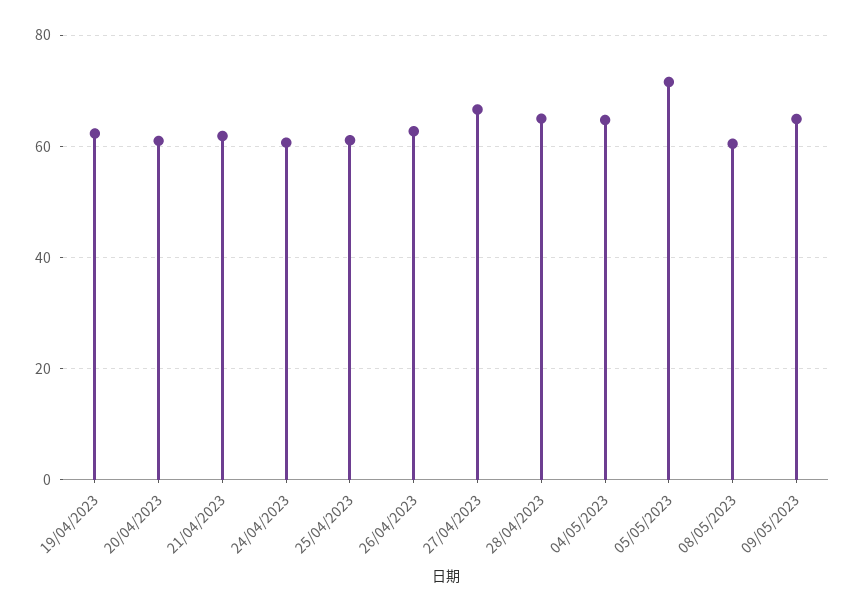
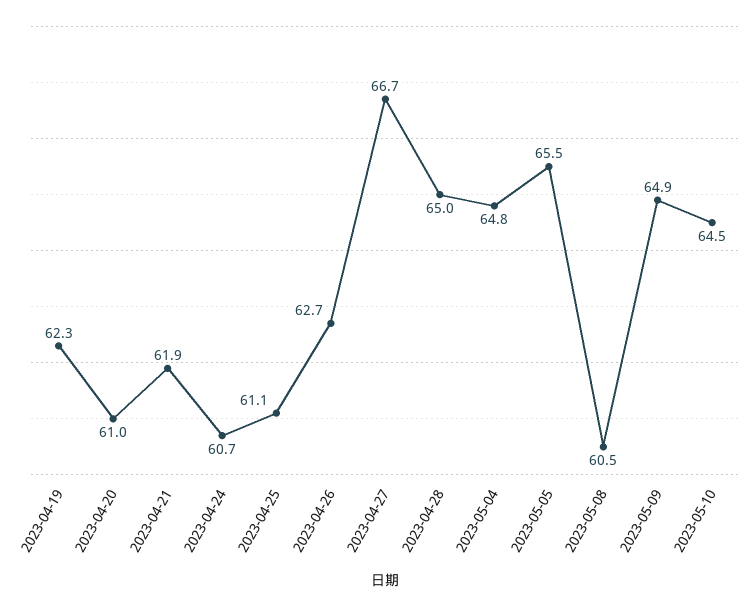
05/05/2023: 72 -> 65.5
2023-05-10: none -> 64.5

